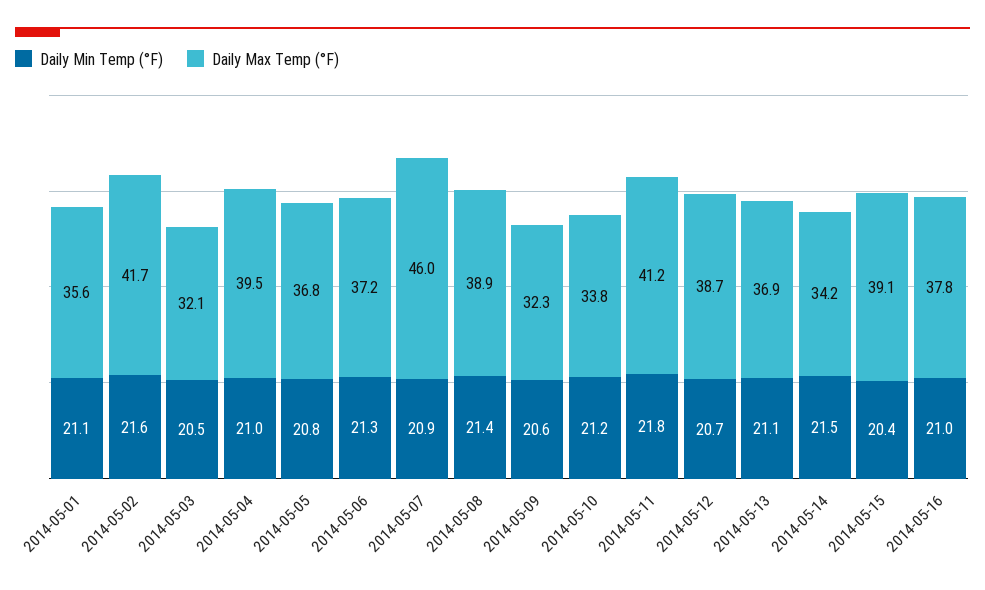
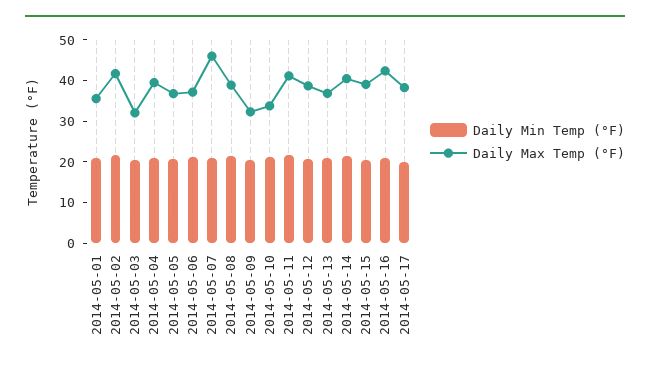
Daily Max Temp (°F), 2014-05-14: 34.2 -> 40
Daily Max Temp (°F), 2014-05-16: 37.8 -> 42
Daily Min Temp (°F), 2014-05-17: none -> 20
Daily Max Temp (°F), 2014-05-17: none -> 38

